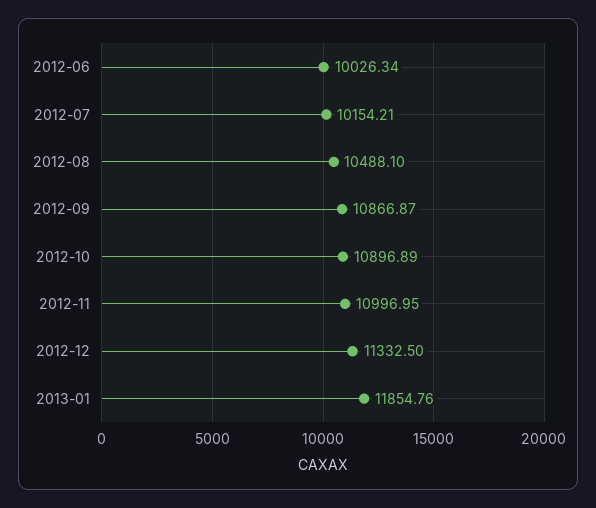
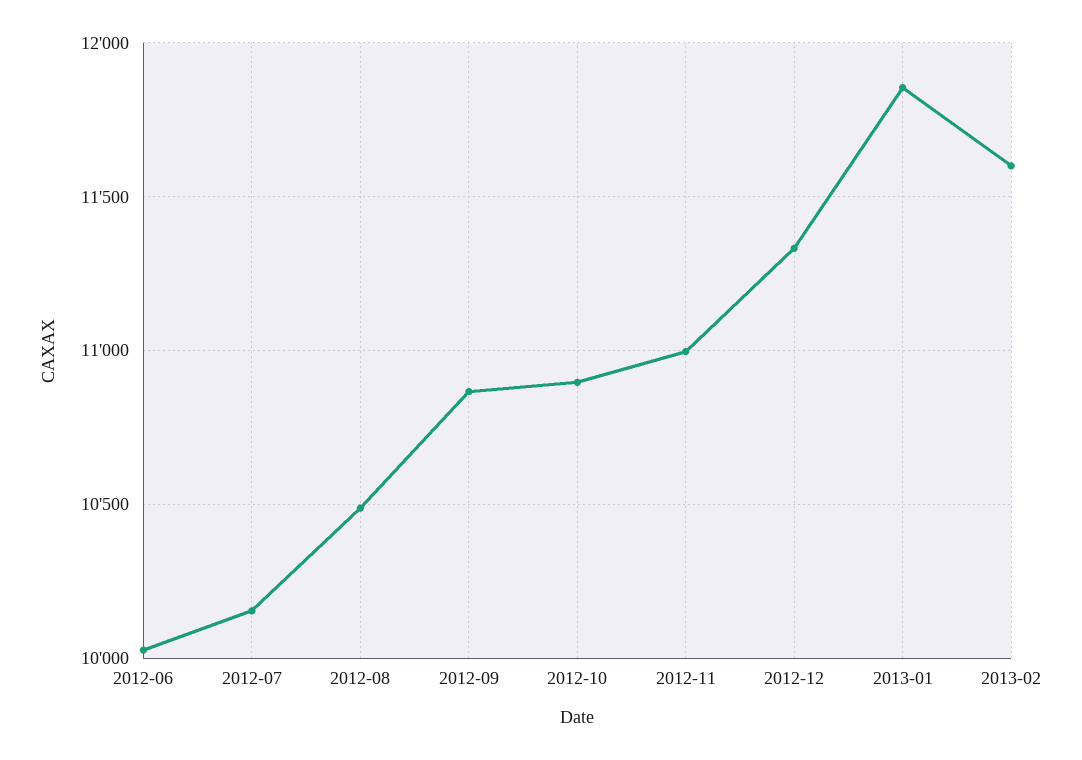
2013-02: none -> 11600

